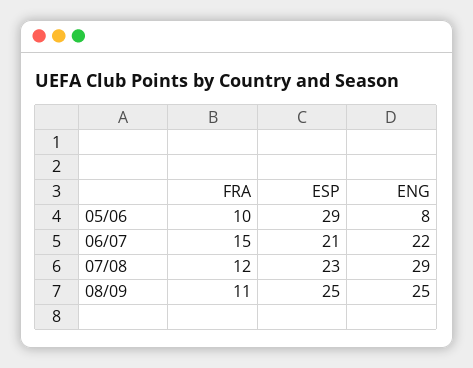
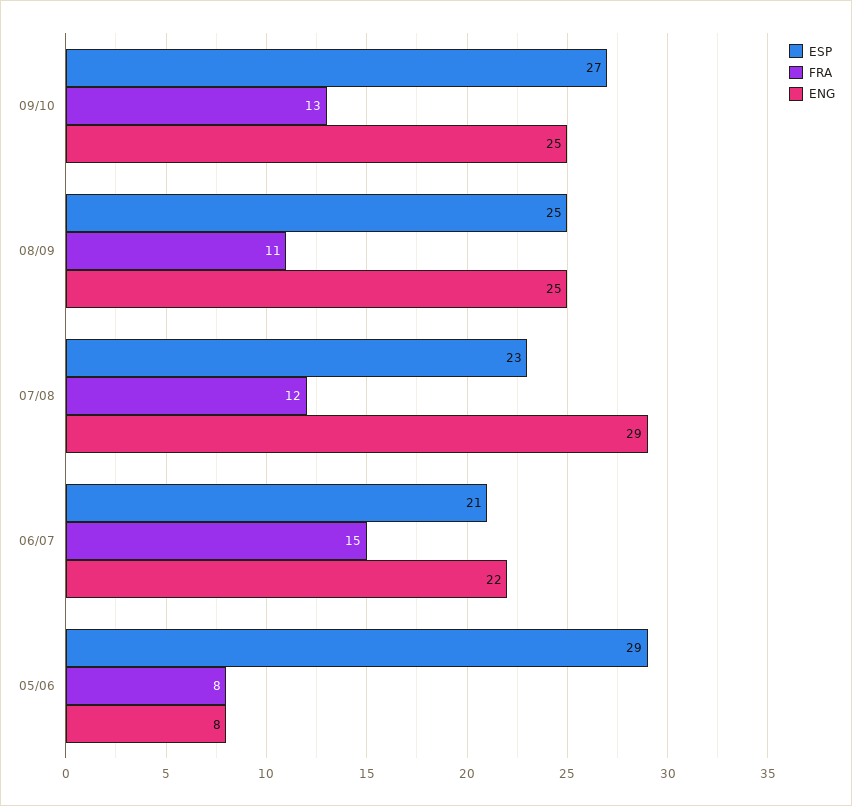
FRA, 05/06: 10 -> 8
ESP, 09/10: none -> 27
FRA, 09/10: none -> 13
ENG, 09/10: none -> 25

